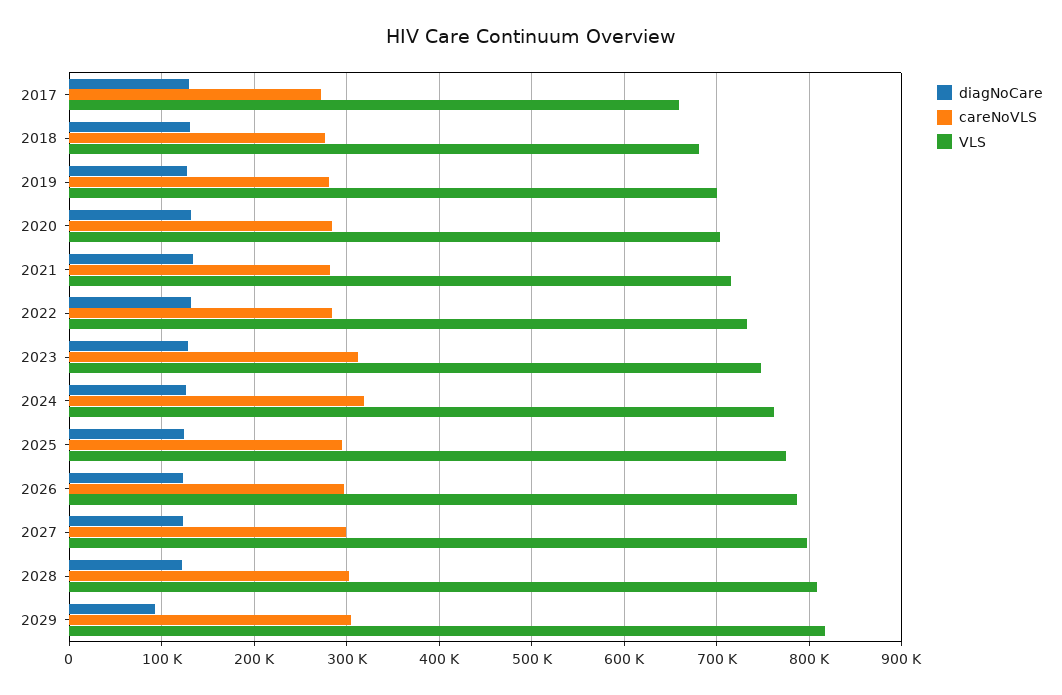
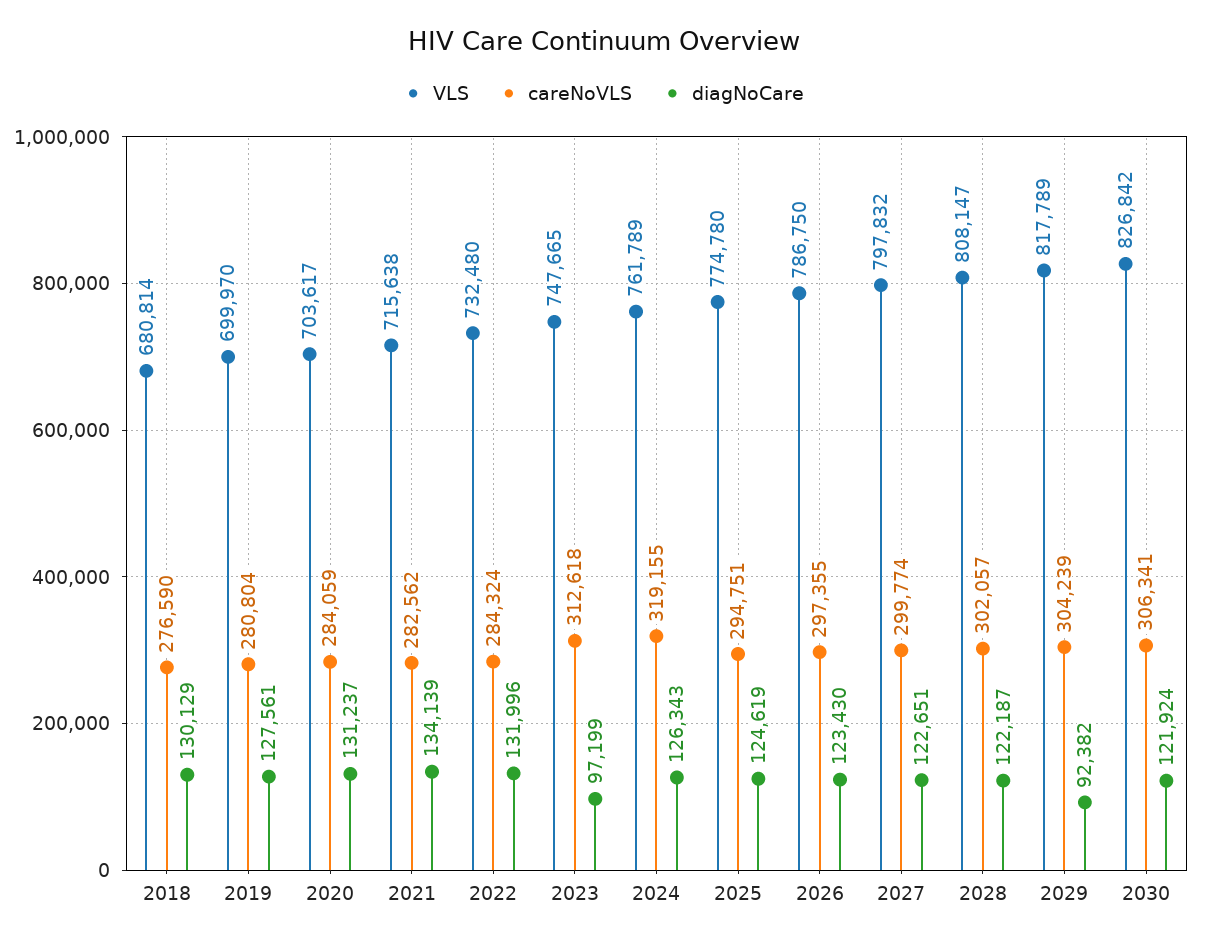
diagNoCare, 2017: 130000 -> none
careNoVLS, 2017: 270000 -> none
VLS, 2017: 660000 -> none
diagNoCare, 2023: 130000 -> 97199
VLS, 2030: none -> 826842
careNoVLS, 2030: none -> 306341
diagNoCare, 2030: none -> 121924

